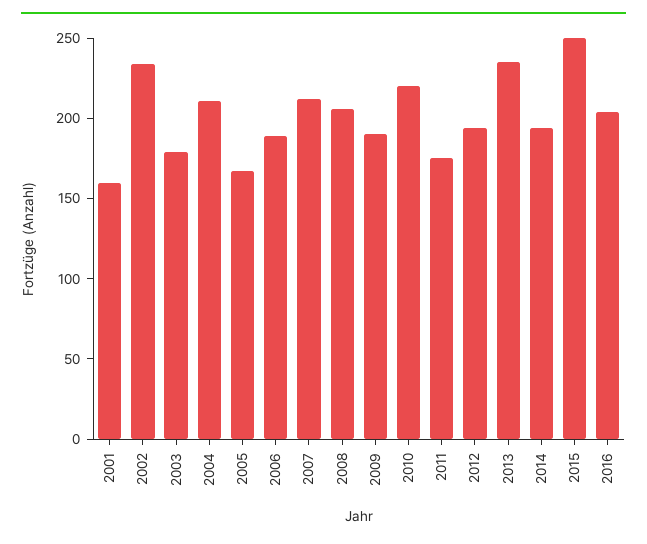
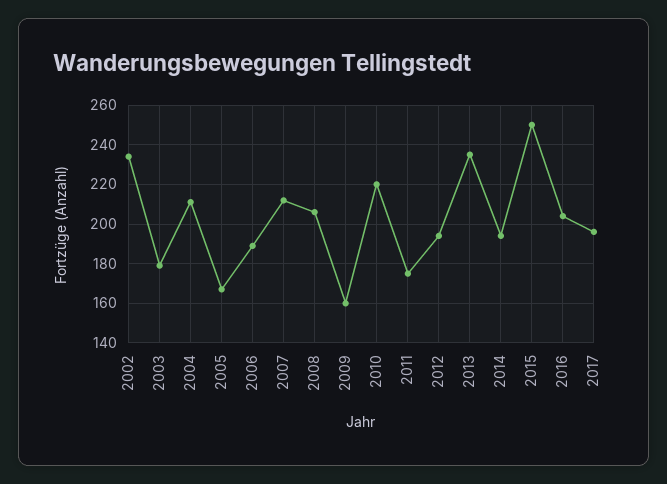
2001: 160 -> none
2009: 190 -> 160
2017: none -> 195

